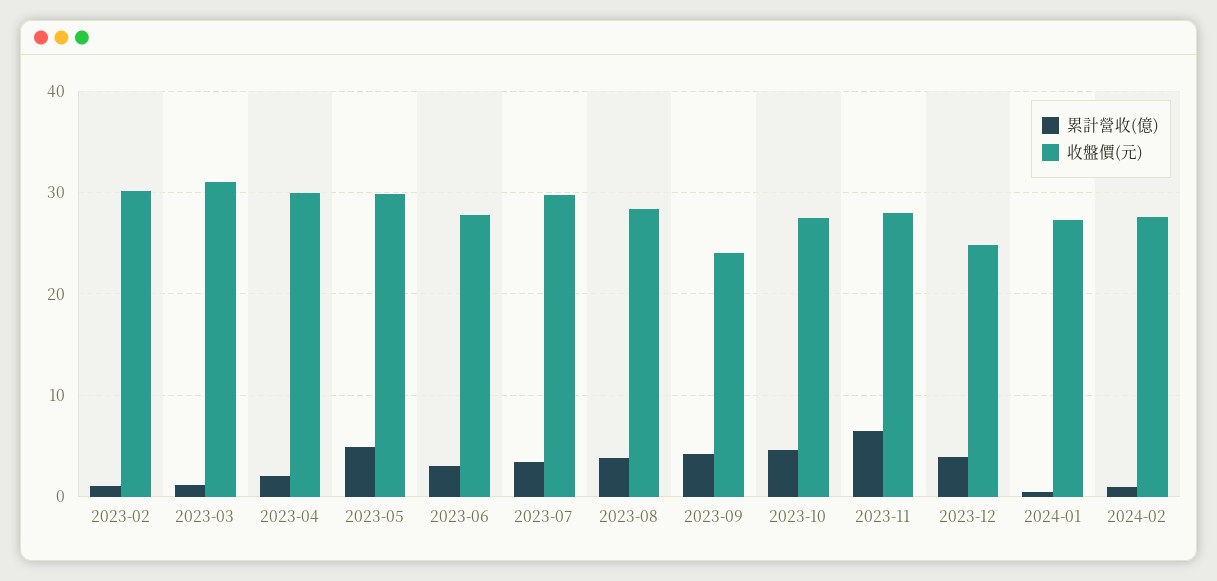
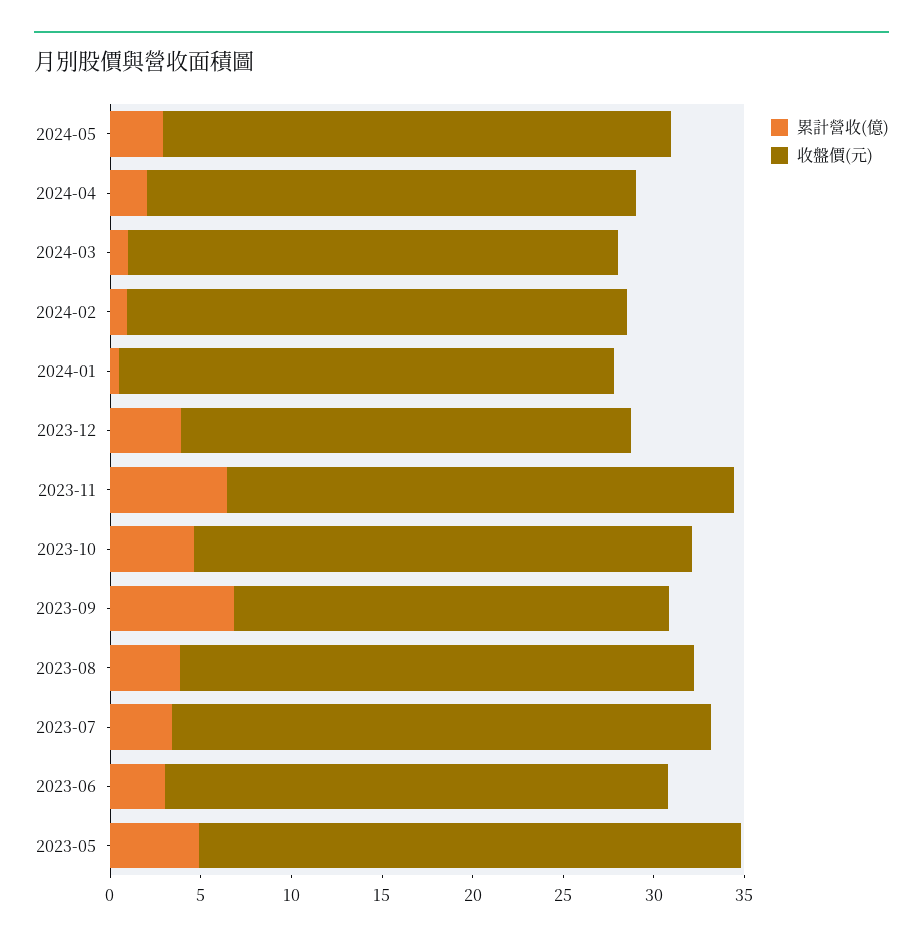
累計營收(億), 2023-02: 1 -> none
收盤價(元), 2023-02: 30 -> none
累計營收(億), 2023-03: 1 -> none
收盤價(元), 2023-03: 31 -> none
累計營收(億), 2023-04: 2 -> none
收盤價(元), 2023-04: 30 -> none
累計營收(億), 2023-09: 4 -> 7
累計營收(億), 2024-05: none -> 3
收盤價(元), 2024-05: none -> 28
累計營收(億), 2024-04: none -> 2
收盤價(元), 2024-04: none -> 27
累計營收(億), 2024-03: none -> 1
收盤價(元), 2024-03: none -> 27

